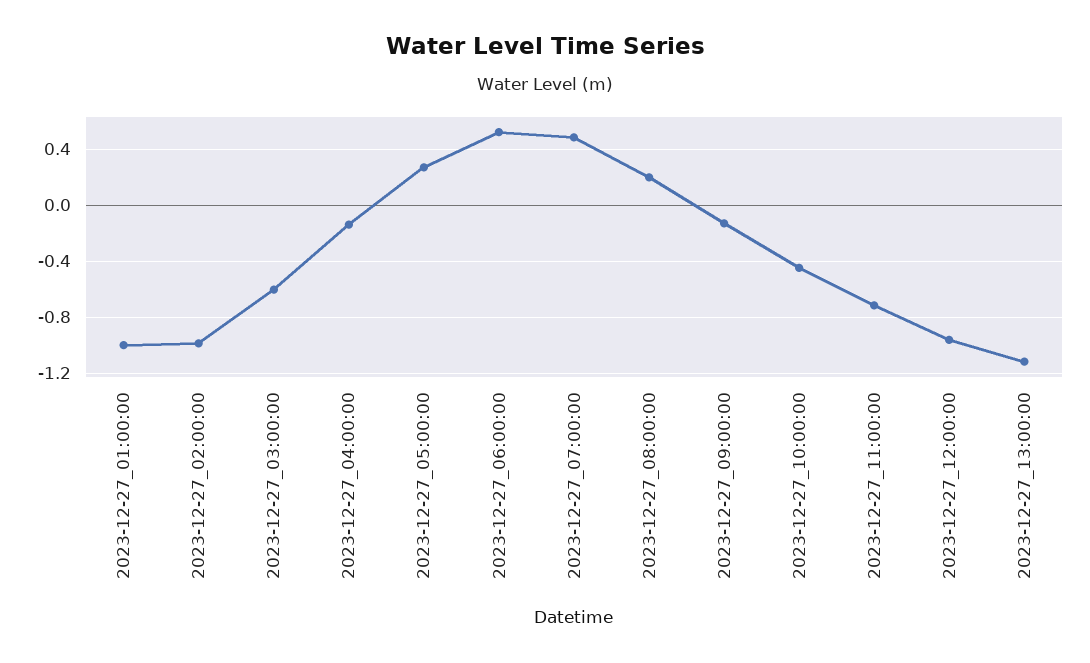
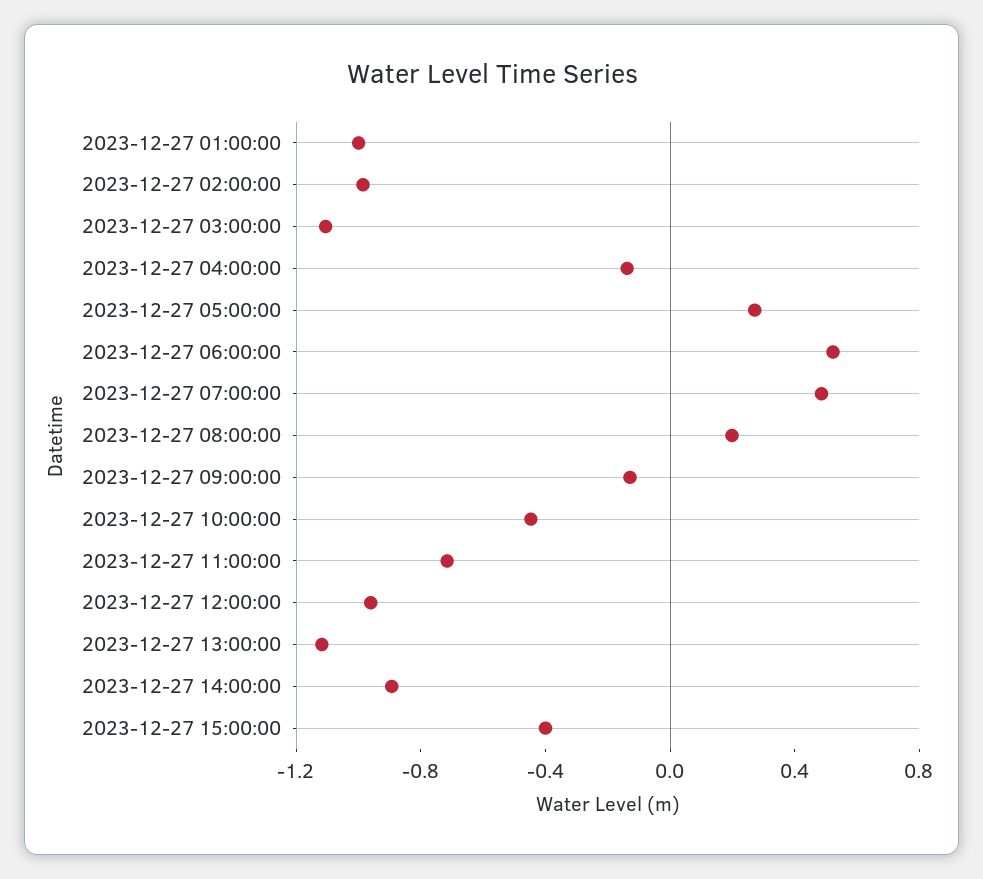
2023-12-27_03:00:00: -0.6 -> -1.1
2023-12-27 14:00:00: none -> -0.9
2023-12-27 15:00:00: none -> -0.4

